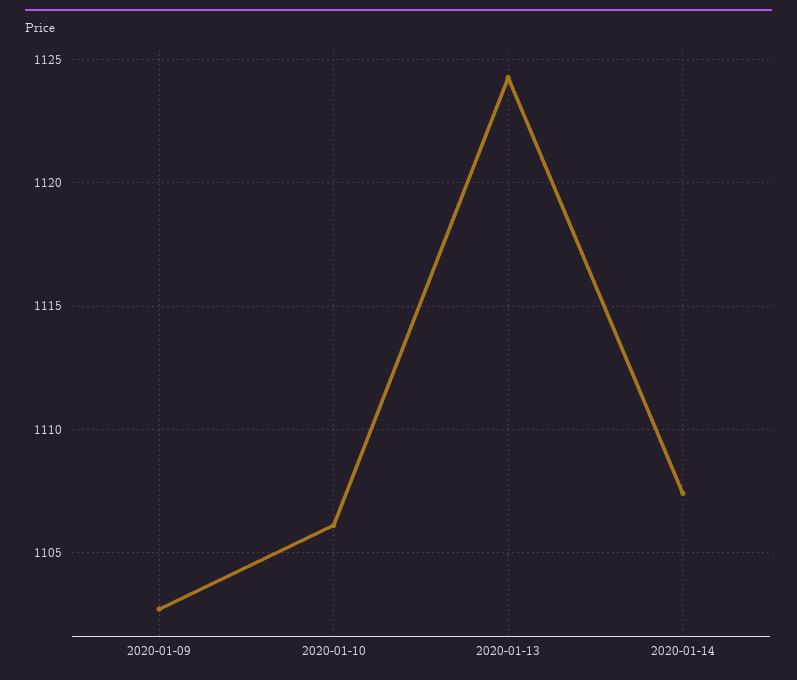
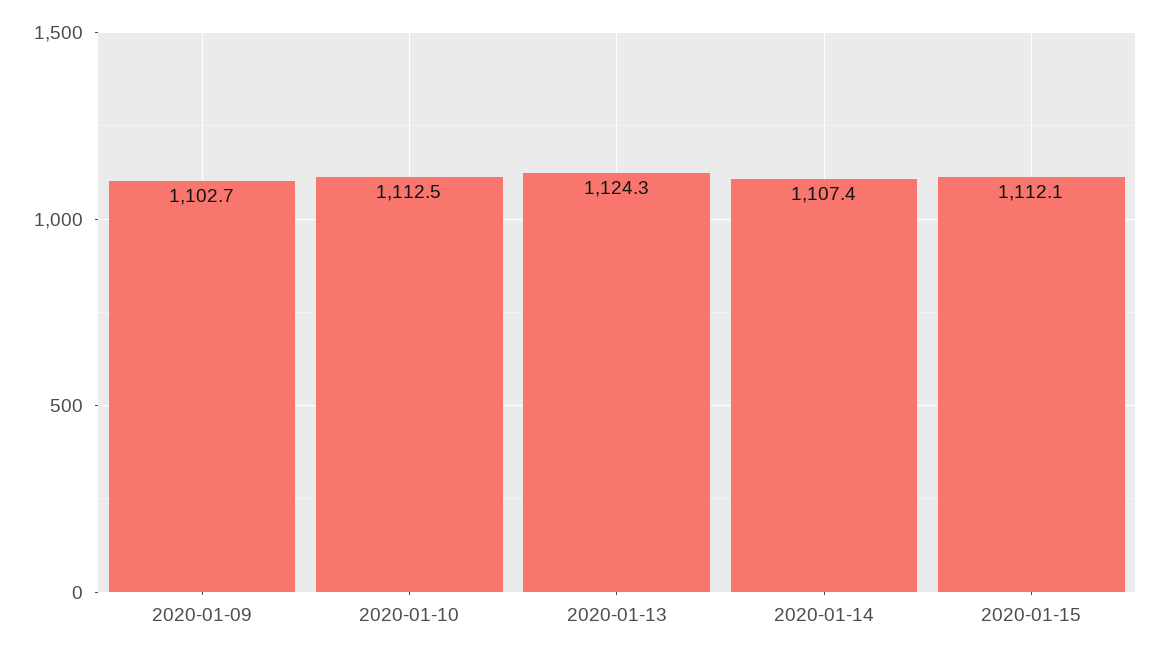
2020-01-10: 1106 -> 1112.5
2020-01-15: none -> 1112.1

